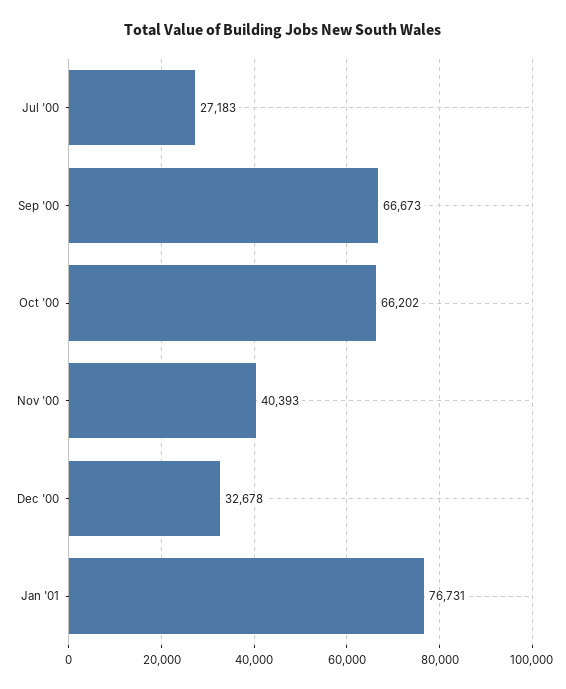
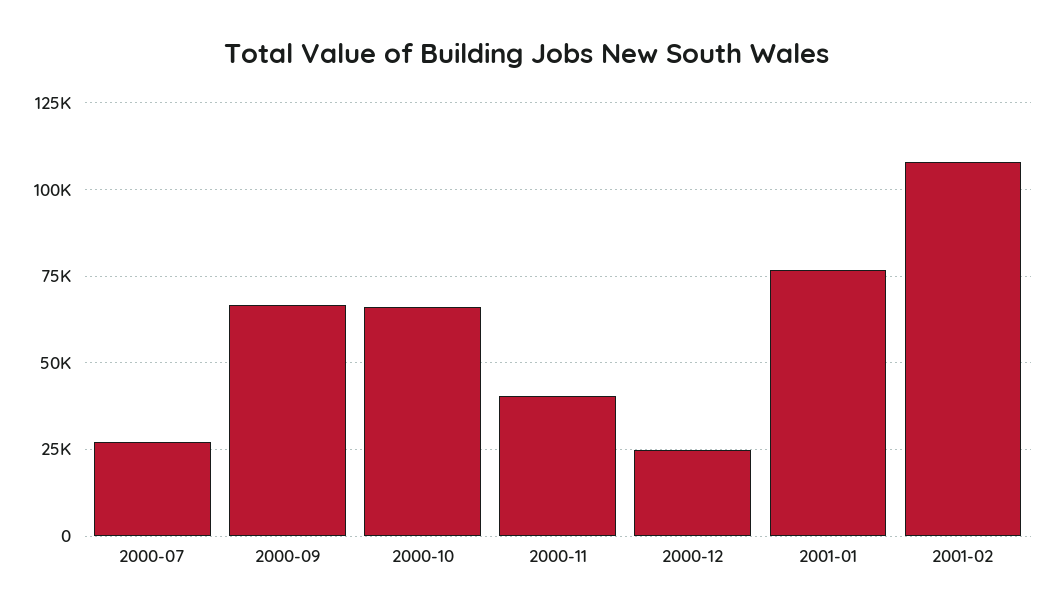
Dec '00: 32678 -> 25000
2001-02: none -> 107500

